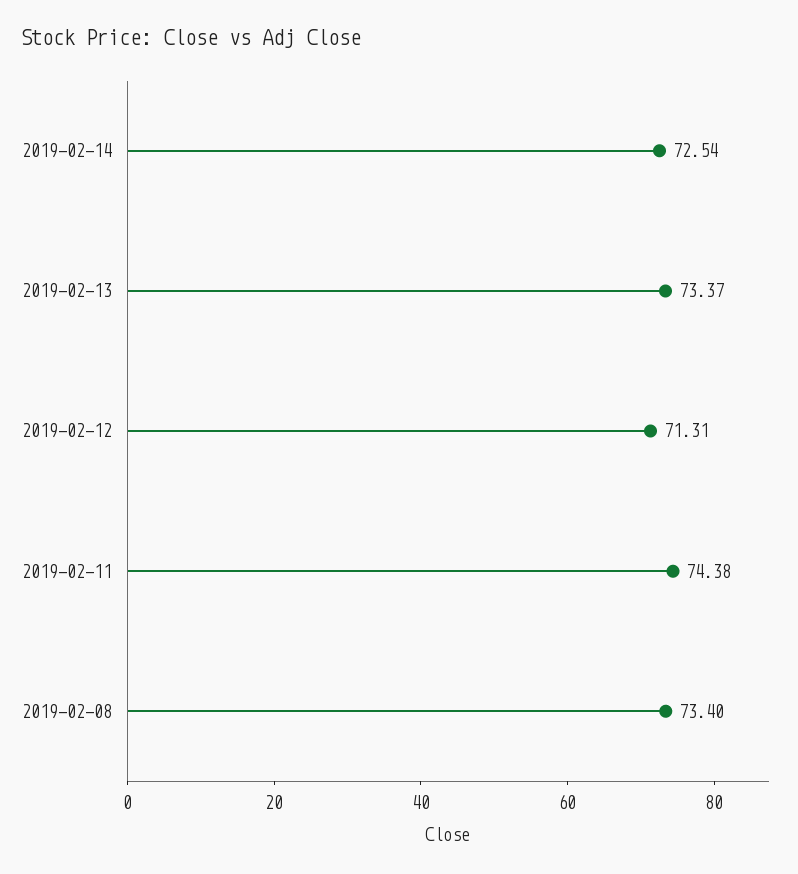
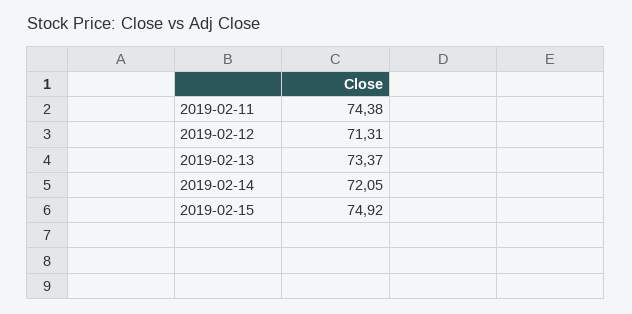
2019-02-14: 72.54 -> 72.05
2019-02-08: 73.4 -> none
2019-02-15: none -> 74.92

